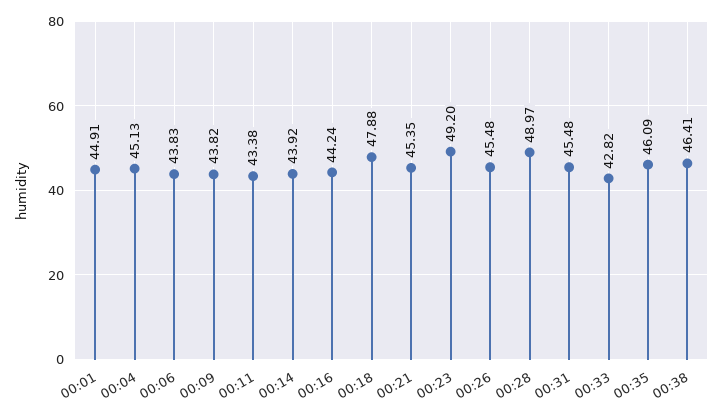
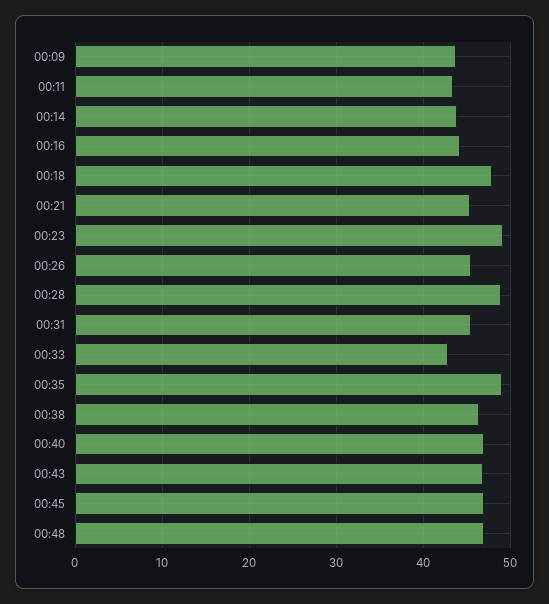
00:01: 44.91 -> none
00:04: 45.13 -> none
00:06: 43.83 -> none
00:35: 46.09 -> 49
00:40: none -> 47
00:43: none -> 47
00:45: none -> 47
00:48: none -> 47

